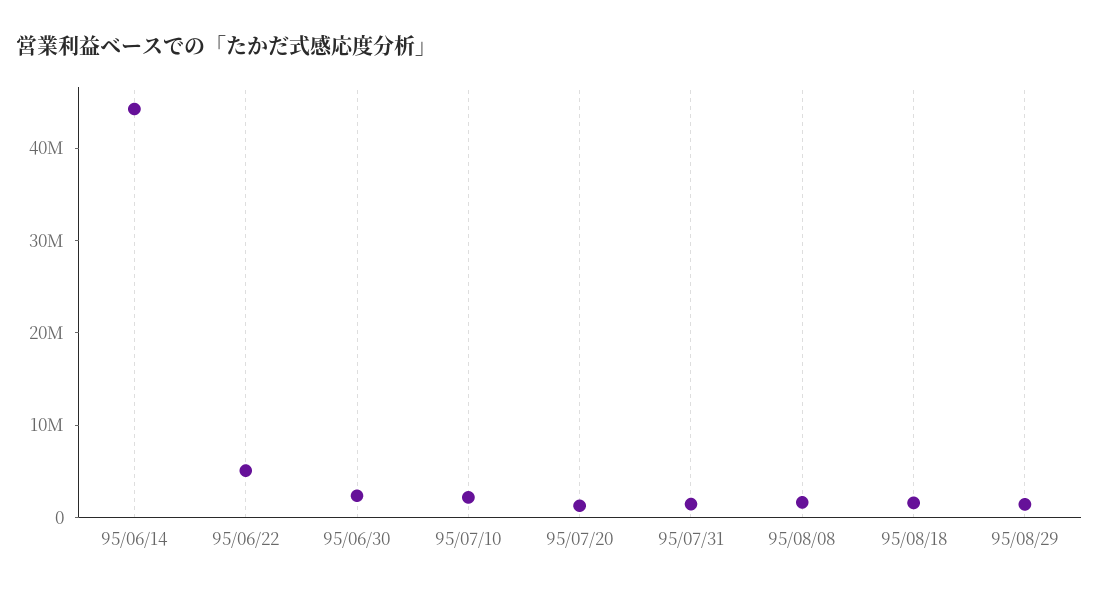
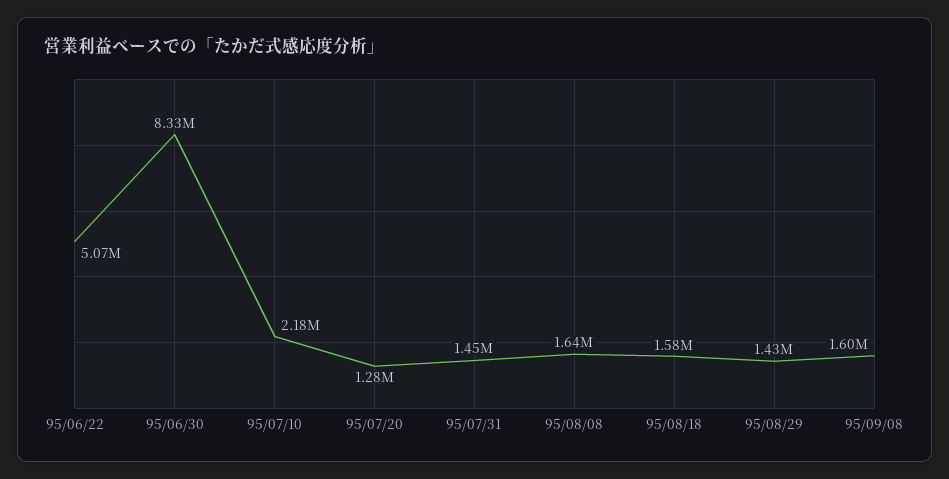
95/06/14: 44000000 -> none
95/06/30: 2000000 -> 8330000
95/09/08: none -> 1600000

